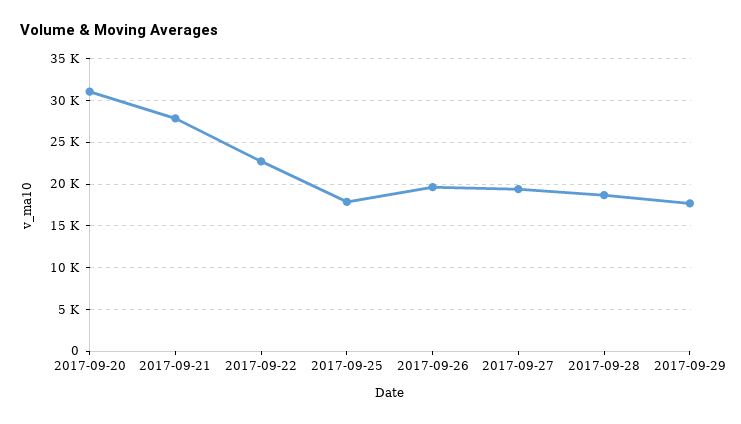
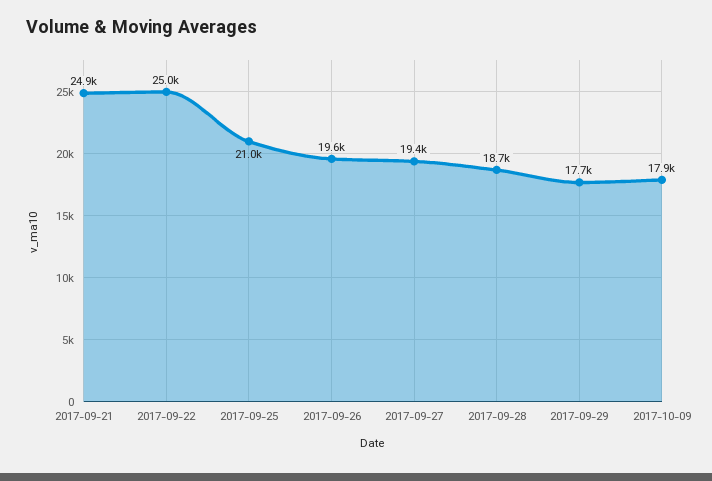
2017-09-20: 31000 -> none
2017-09-21: 28000 -> 24900
2017-09-22: 23000 -> 25000
2017-09-25: 18000 -> 21000
2017-10-09: none -> 17900

